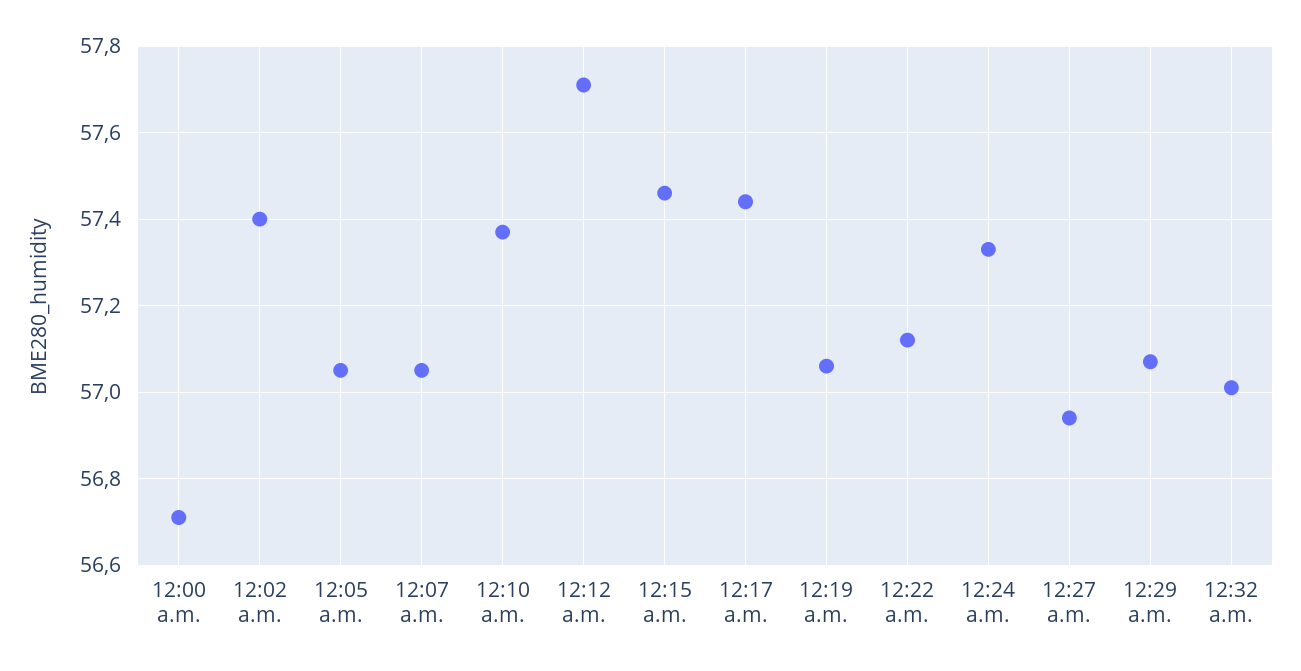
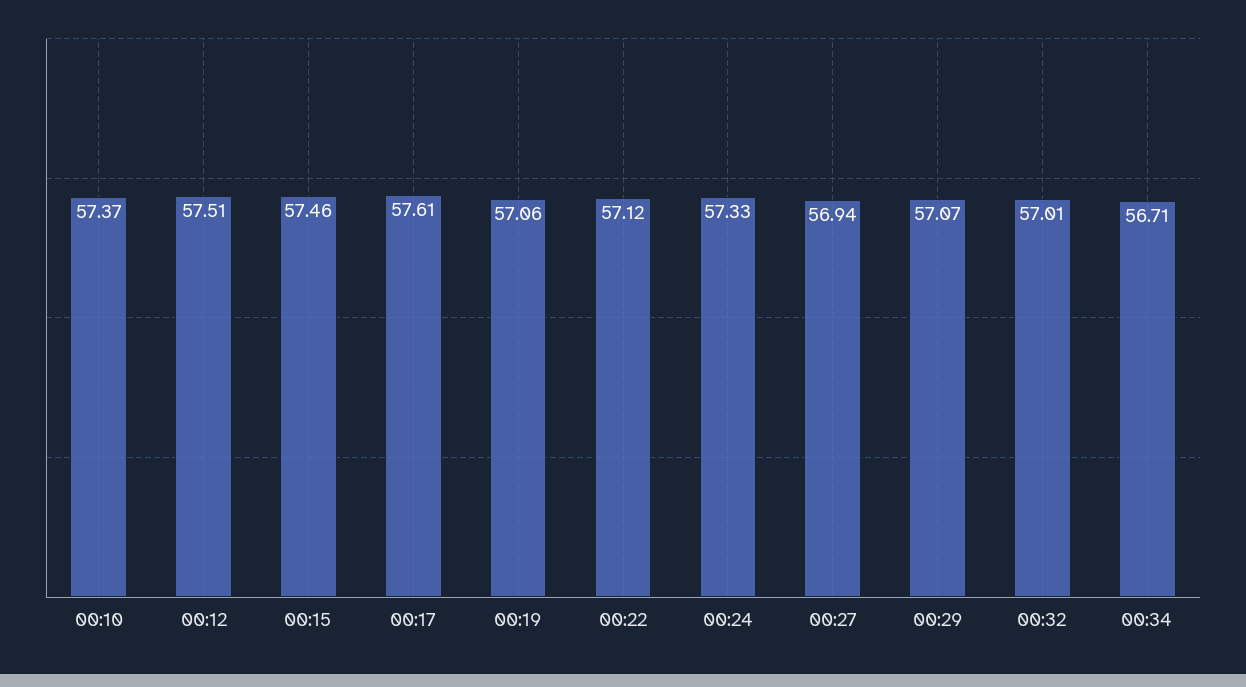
12:00 a.m.: 56.7 -> none
12:02 a.m.: 57.4 -> none
12:05 a.m.: 57.05 -> none
12:07 a.m.: 57.05 -> none
12:12 a.m.: 57.7 -> 57.51
12:17 a.m.: 57.45 -> 57.61
00:34: none -> 56.71

